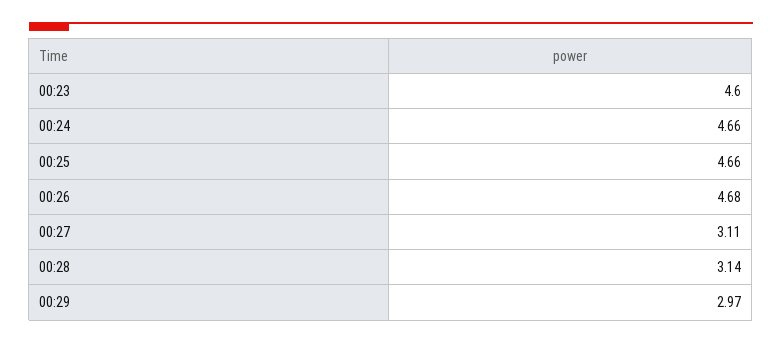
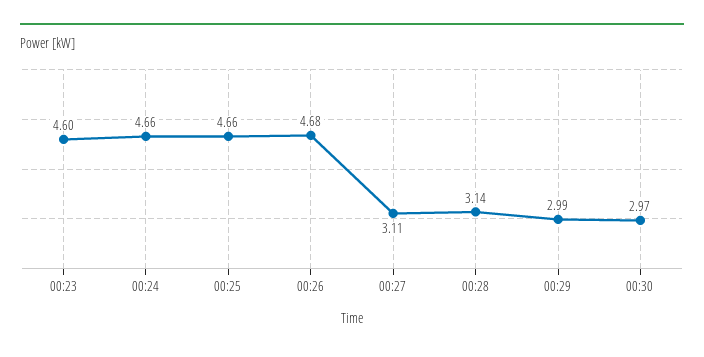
00:29: 2.97 -> 2.99
00:30: none -> 2.97

